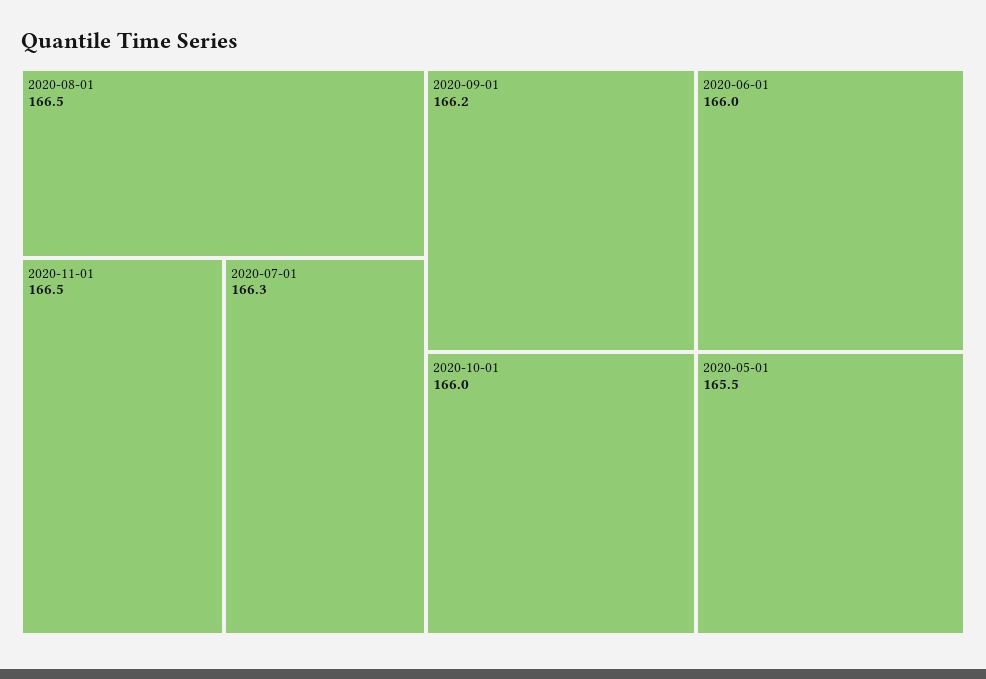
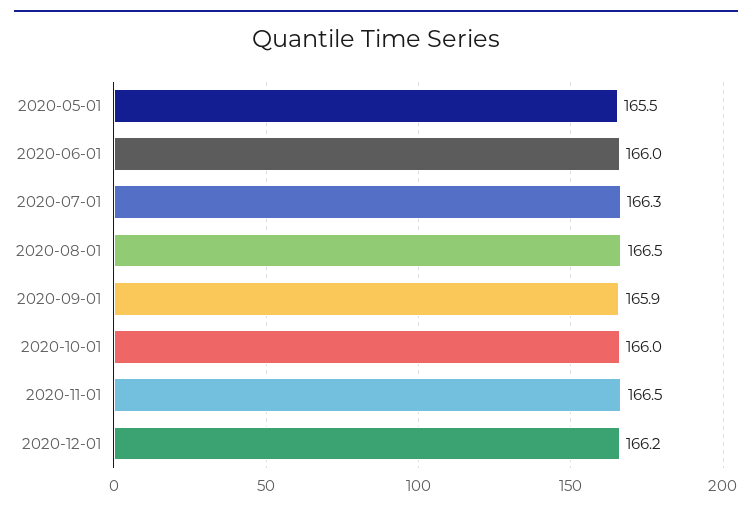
2020-09-01: 166.2 -> 165.9
2020-12-01: none -> 166.2

